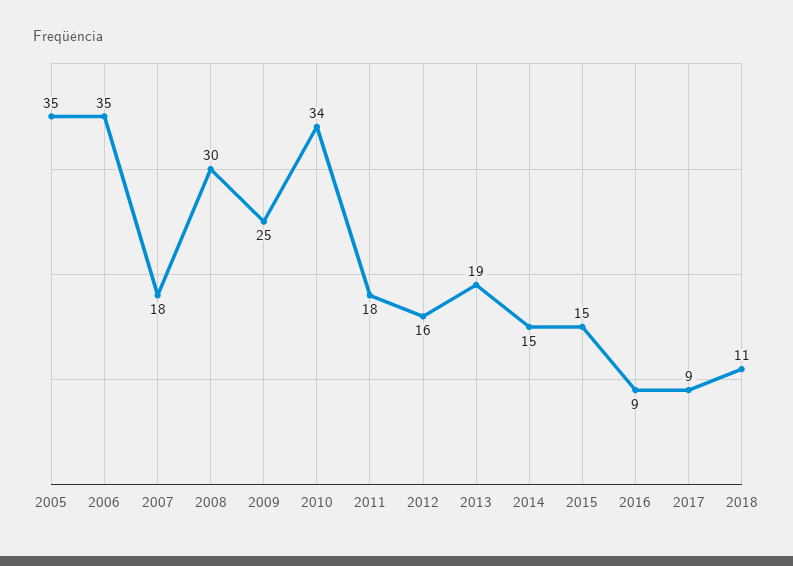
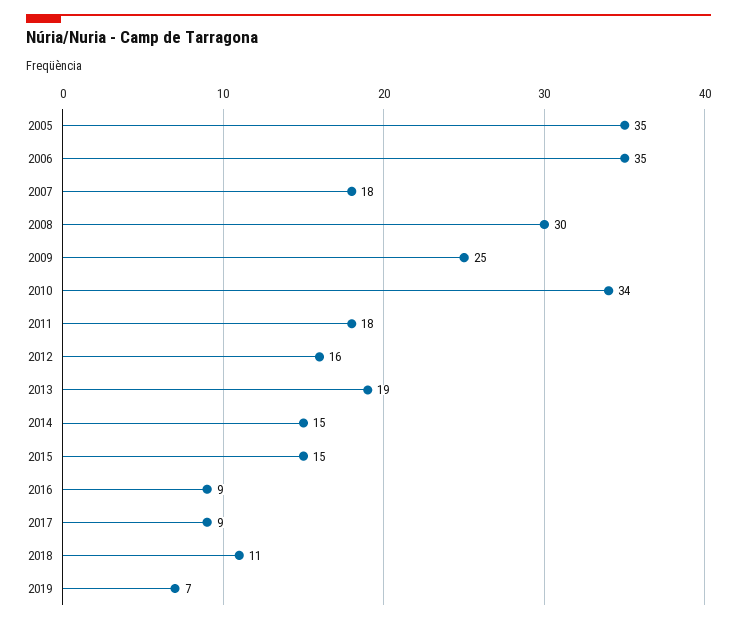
2019: none -> 7

